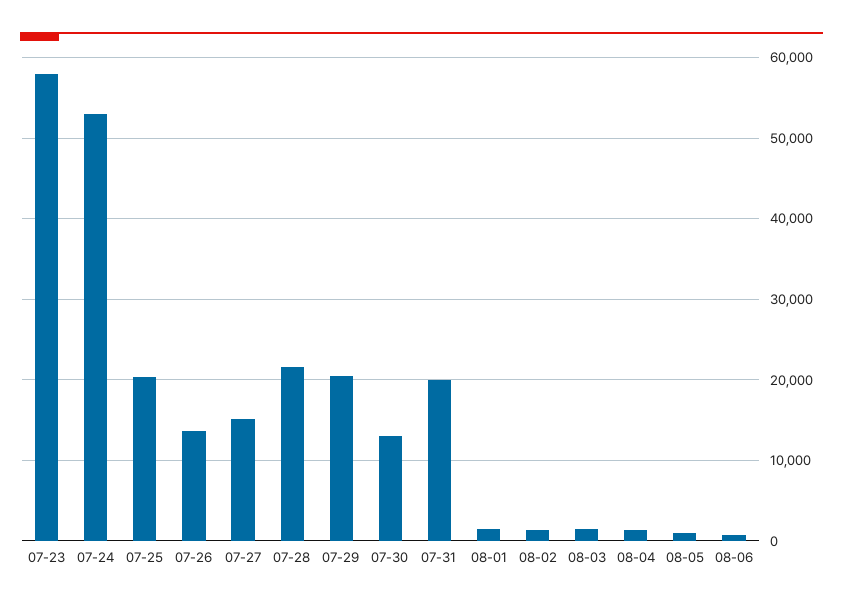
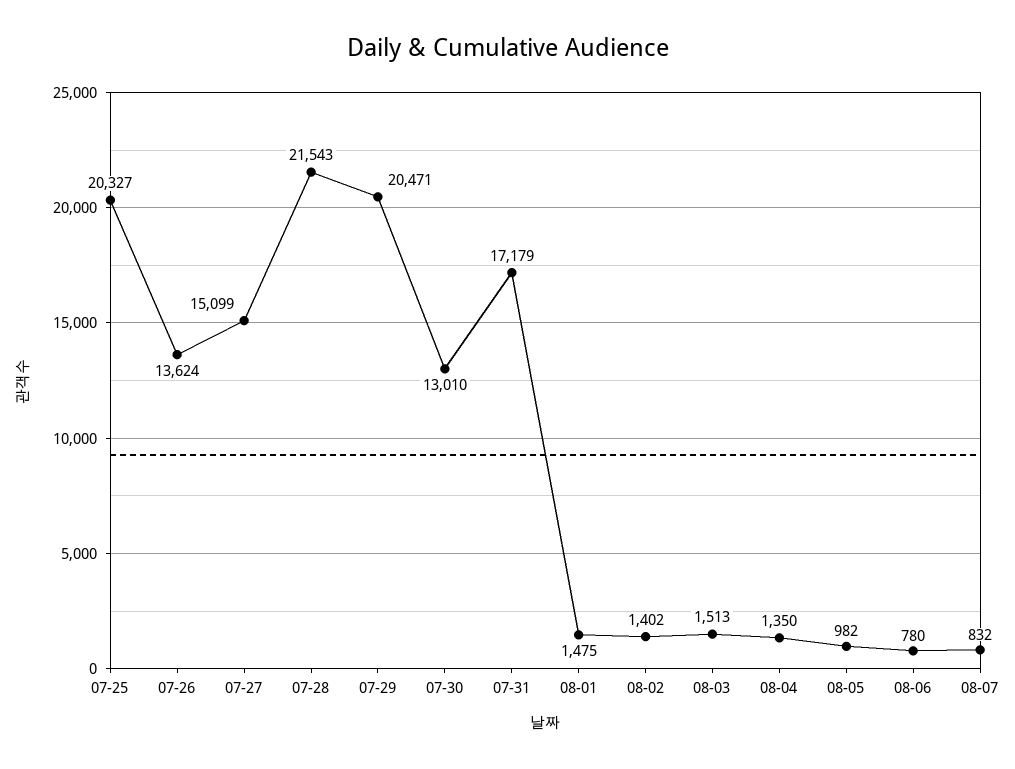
07-23: 58000 -> none
07-24: 53000 -> none
07-31: 20000 -> 17179
08-07: none -> 832

